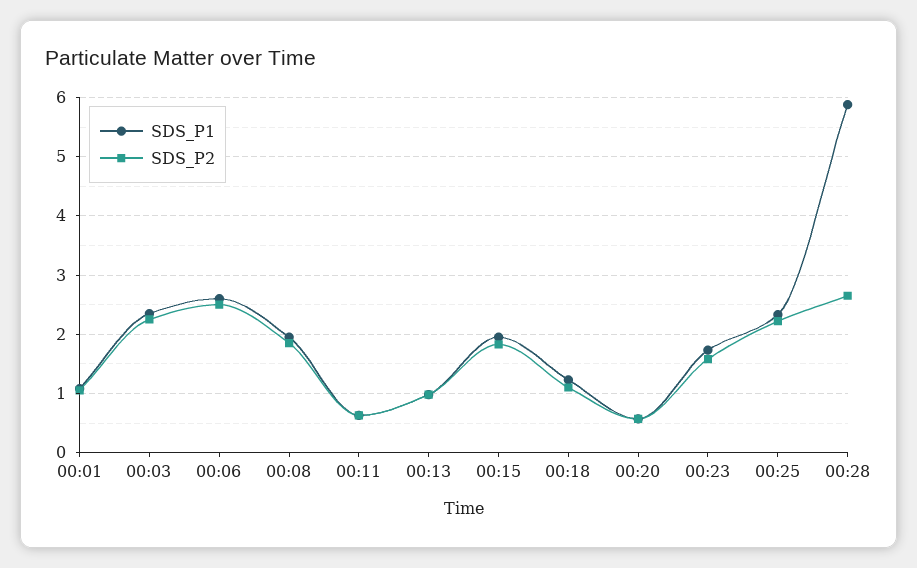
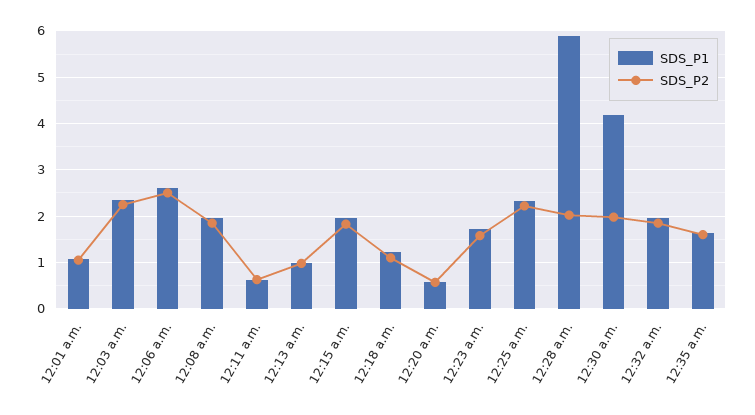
SDS_P2, 00:28: 2.6 -> 2
SDS_P1, 12:30 a.m.: none -> 4.2
SDS_P2, 12:30 a.m.: none -> 2
SDS_P1, 12:32 a.m.: none -> 2
SDS_P2, 12:32 a.m.: none -> 1.8
SDS_P1, 12:35 a.m.: none -> 1.6
SDS_P2, 12:35 a.m.: none -> 1.6

